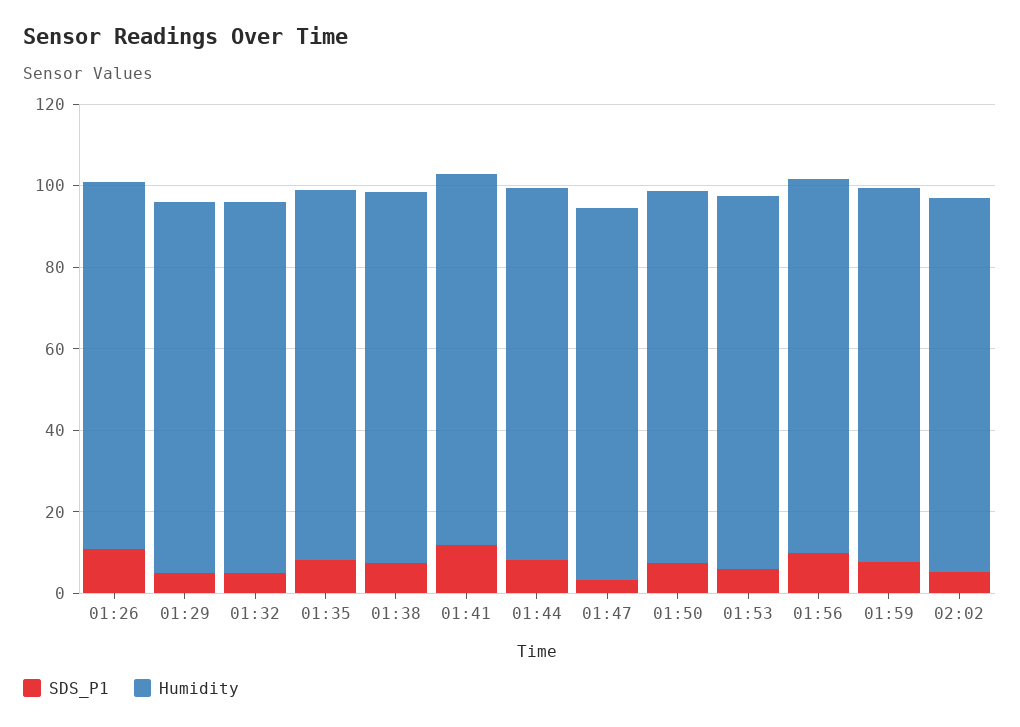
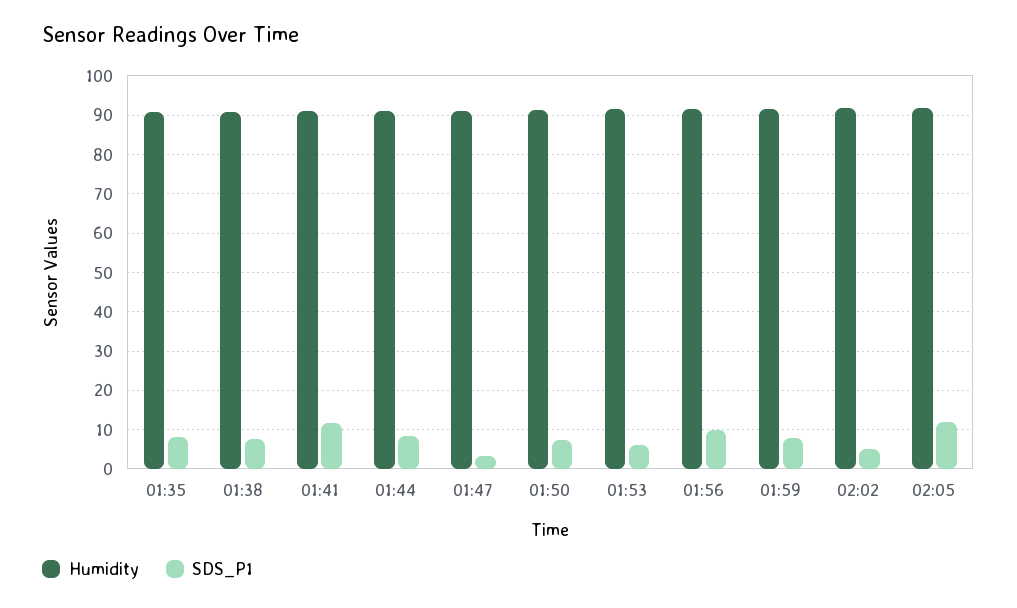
SDS_P1, 01:26: 10 -> none
Humidity, 01:26: 90 -> none
SDS_P1, 01:29: 5 -> none
Humidity, 01:29: 90 -> none
SDS_P1, 01:32: 5 -> none
Humidity, 01:32: 90 -> none
Humidity, 02:05: none -> 92
SDS_P1, 02:05: none -> 12

